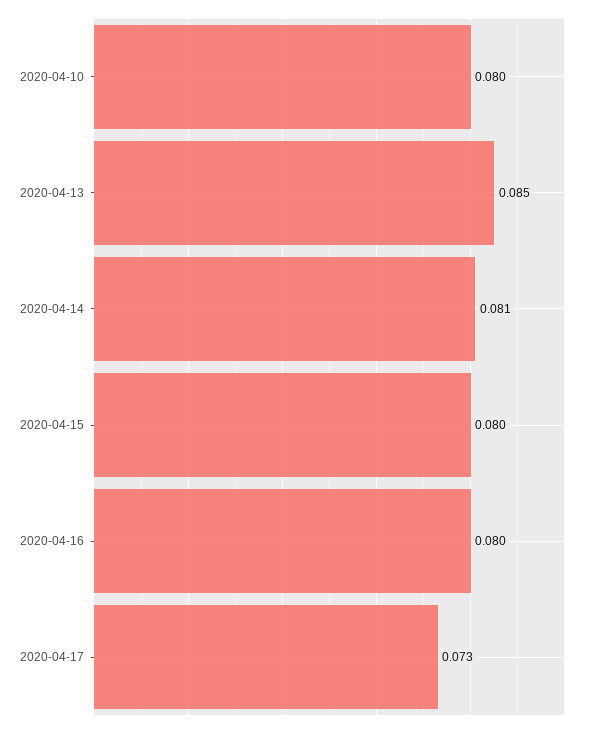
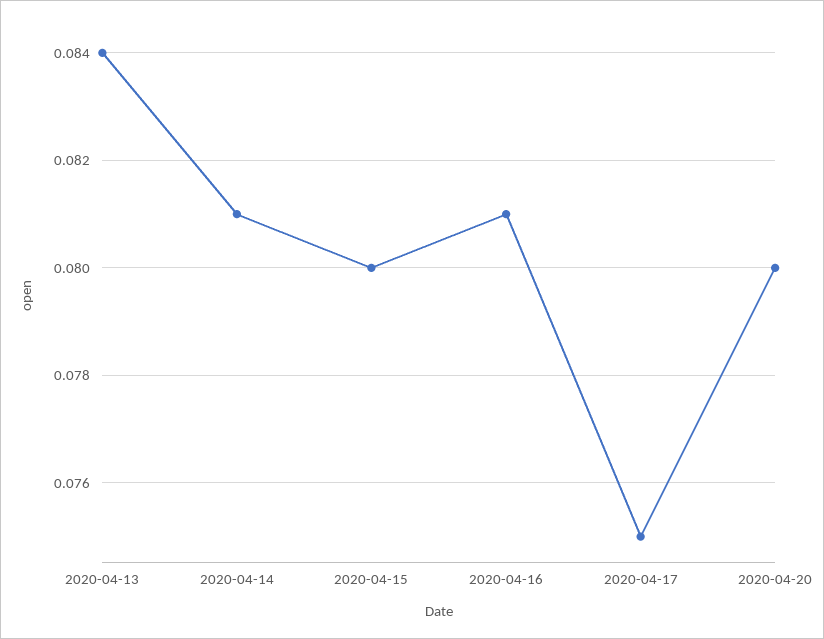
2020-04-10: 0.08 -> none
2020-04-13: 0.085 -> 0.084
2020-04-16: 0.08 -> 0.081
2020-04-17: 0.073 -> 0.075
2020-04-20: none -> 0.08

